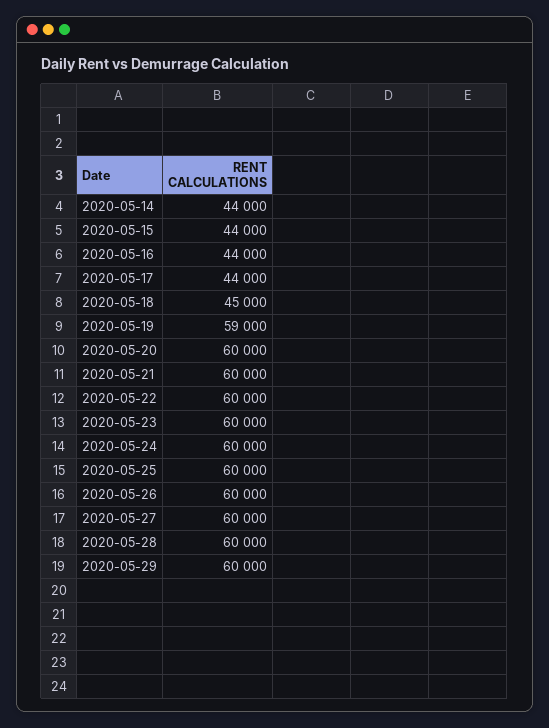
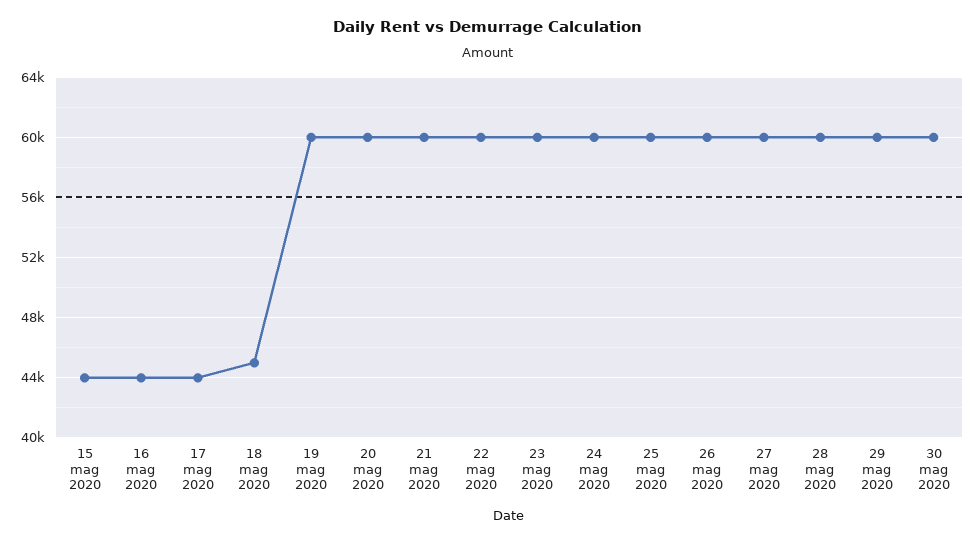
2020-05-14: 44000 -> none
2020-05-19: 59000 -> 60000
30 mag 2020: none -> 60000

